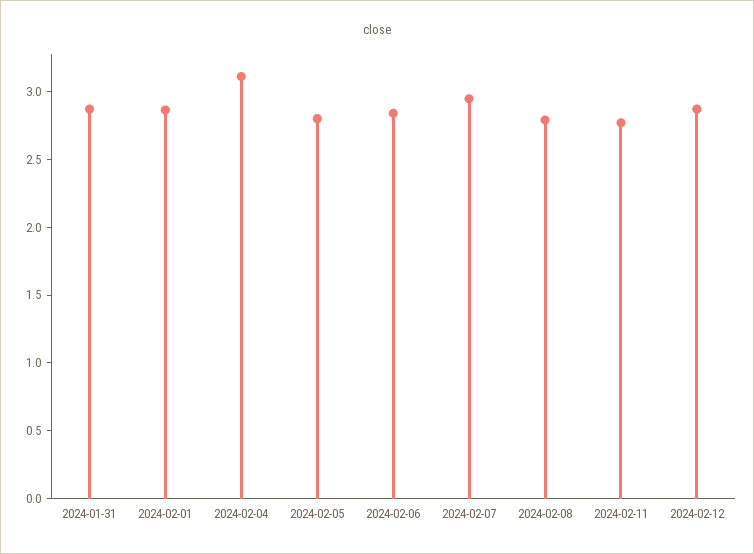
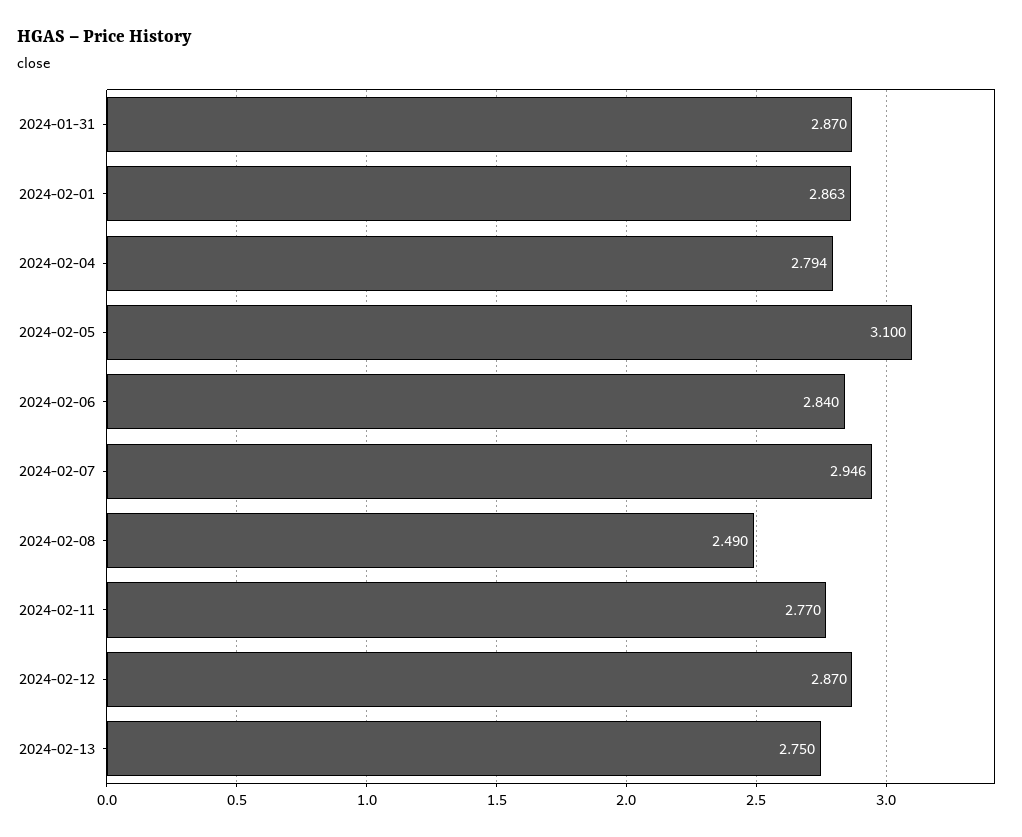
2024-02-04: 3.1 -> 2.794
2024-02-05: 2.8 -> 3.1
2024-02-08: 2.8 -> 2.49
2024-02-13: none -> 2.75

